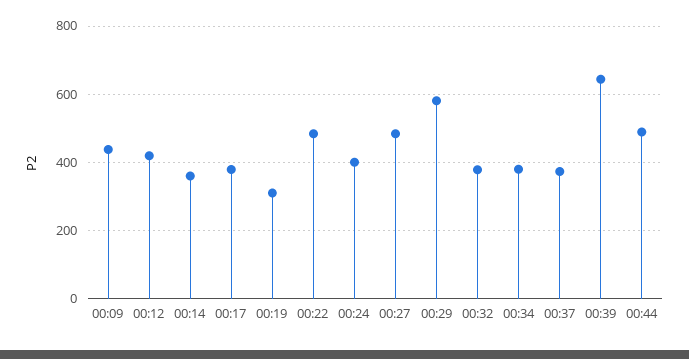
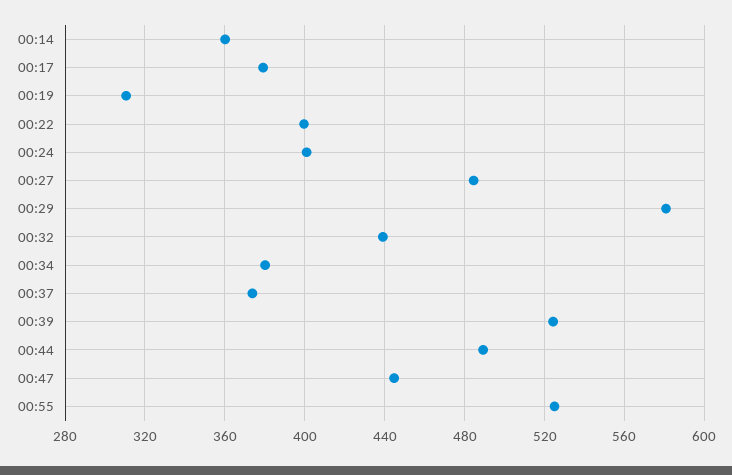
00:09: 440 -> none
00:12: 420 -> none
00:22: 480 -> 400
00:32: 380 -> 440
00:39: 640 -> 525
00:47: none -> 445
00:55: none -> 525

